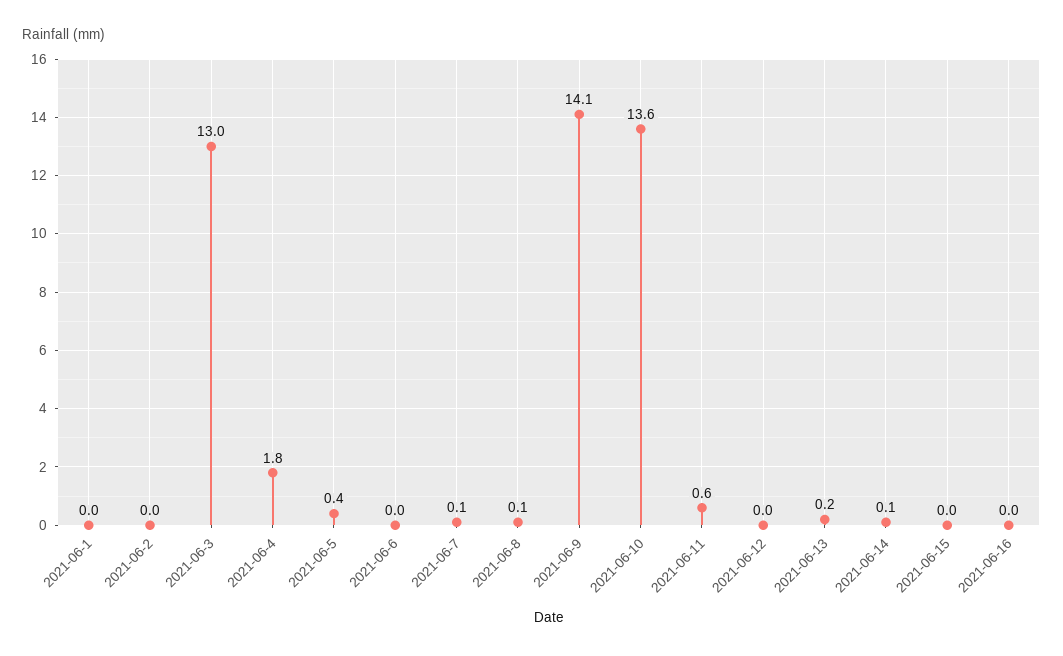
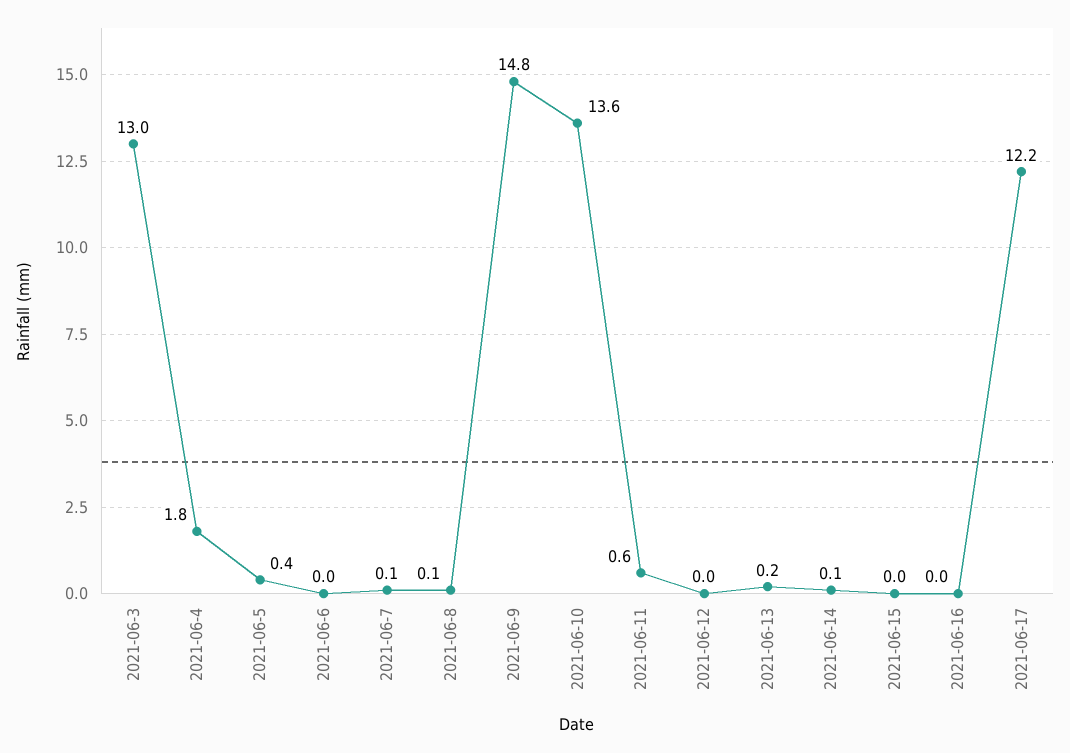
2021-06-1: 0 -> none
2021-06-2: 0 -> none
2021-06-9: 14.1 -> 14.8
2021-06-17: none -> 12.2

